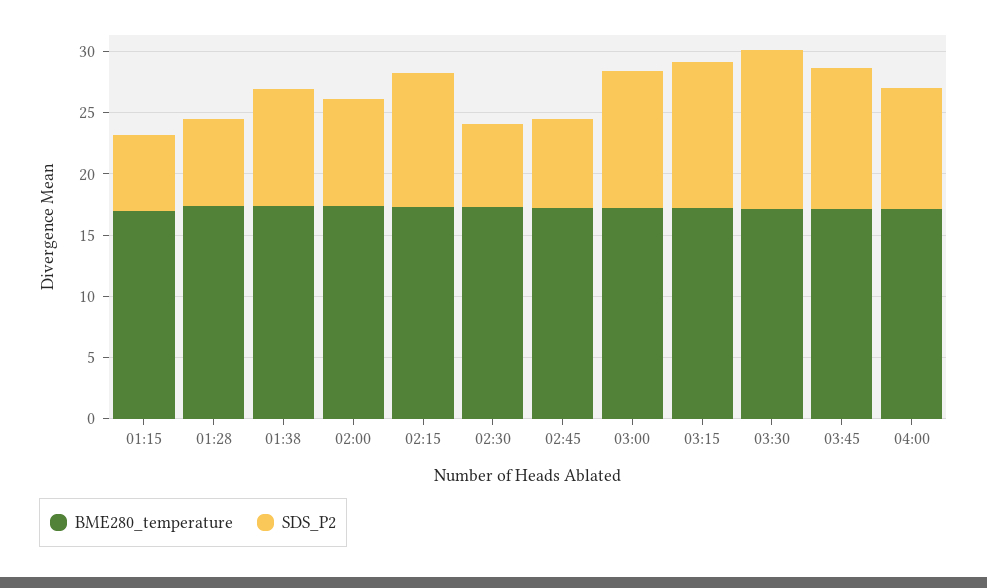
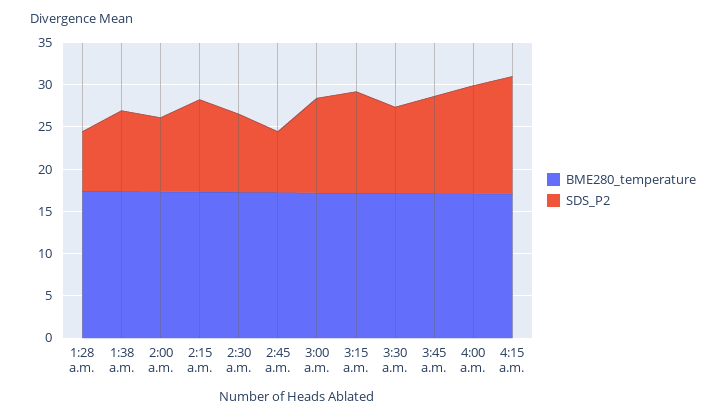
BME280_temperature, 01:15: 17 -> none
SDS_P2, 01:15: 6 -> none
SDS_P2, 02:30: 7 -> 9
SDS_P2, 03:30: 13 -> 10
SDS_P2, 04:00: 10 -> 13
BME280_temperature, 4:15 a.m.: none -> 17
SDS_P2, 4:15 a.m.: none -> 14

